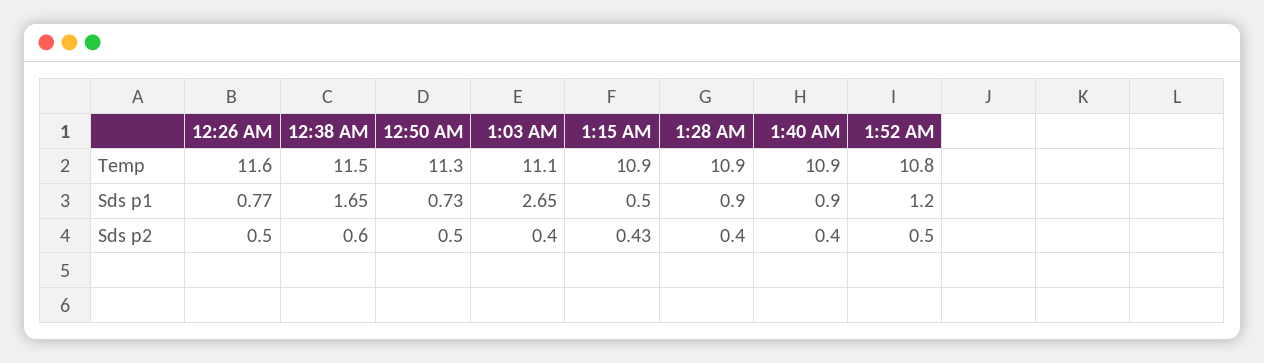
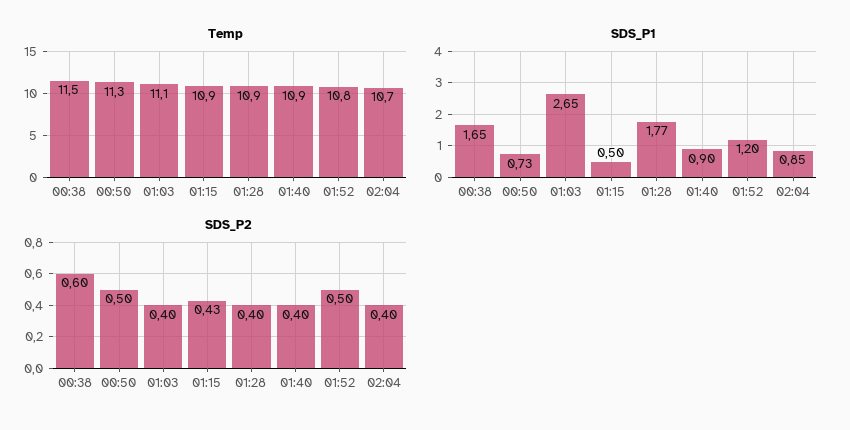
Temp, 12:26 AM: 11.6 -> none
Sds p1, 12:26 AM: 0.77 -> none
Sds p1, 1:28 AM: 0.9 -> 1.77
Sds p2, 12:26 AM: 0.5 -> none
Temp, 02:04: none -> 10.7
Sds p1, 02:04: none -> 0.85
Sds p2, 02:04: none -> 0.4

